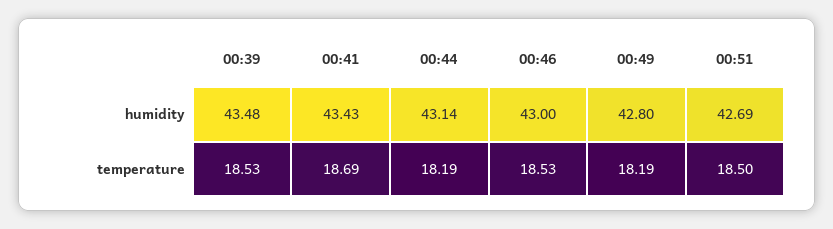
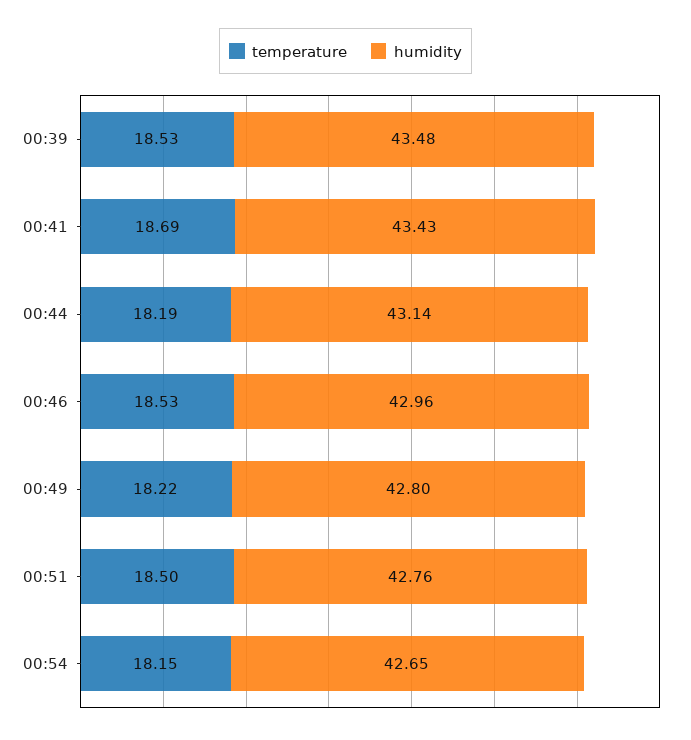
humidity, 00:46: 43 -> 42.96
humidity, 00:51: 42.69 -> 42.76
temperature, 00:49: 18.19 -> 18.22
temperature, 00:54: none -> 18.15
humidity, 00:54: none -> 42.65

